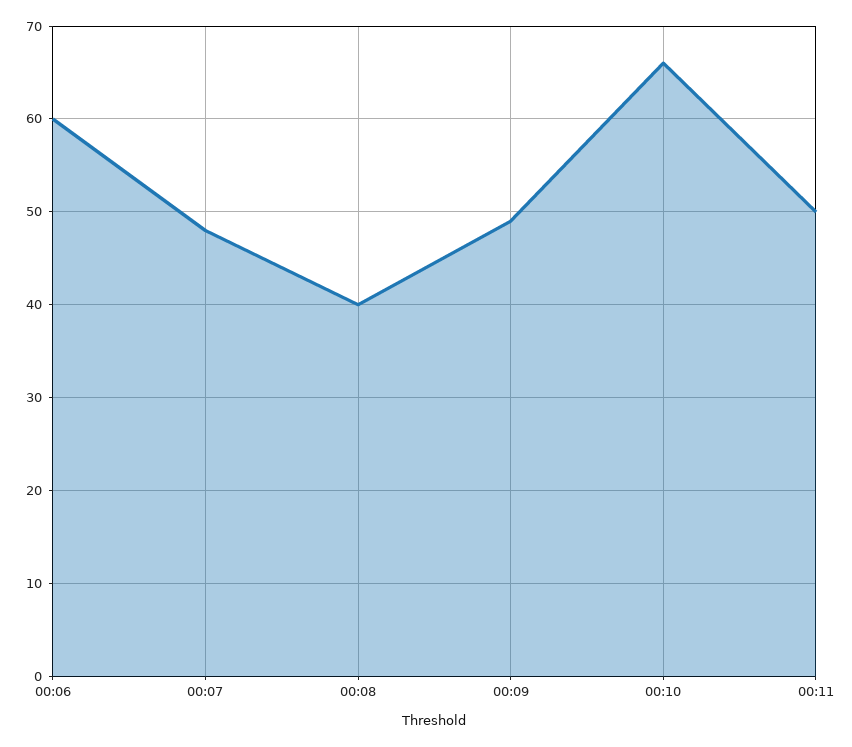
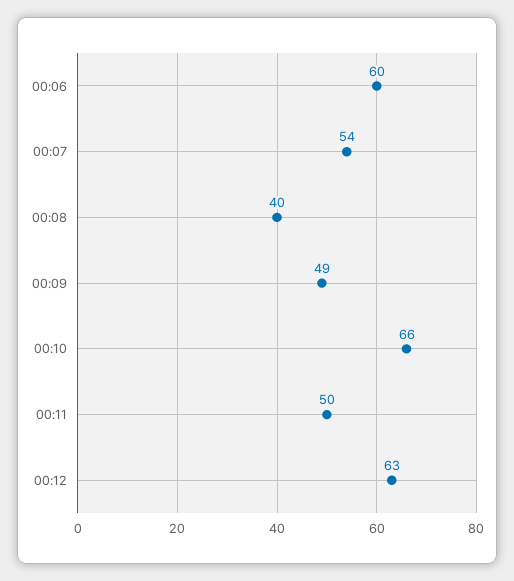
00:07: 48 -> 54
00:12: none -> 63

